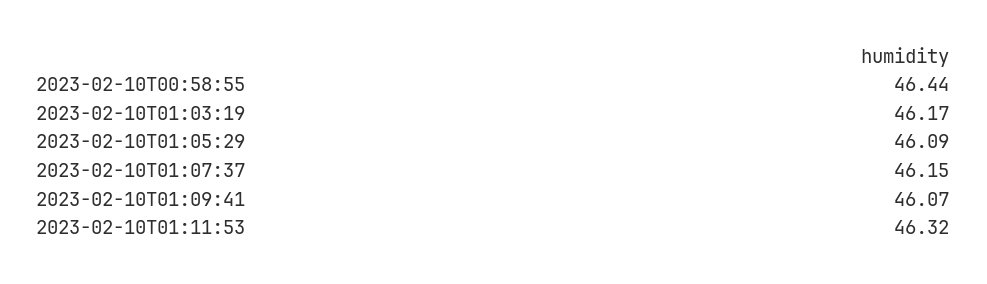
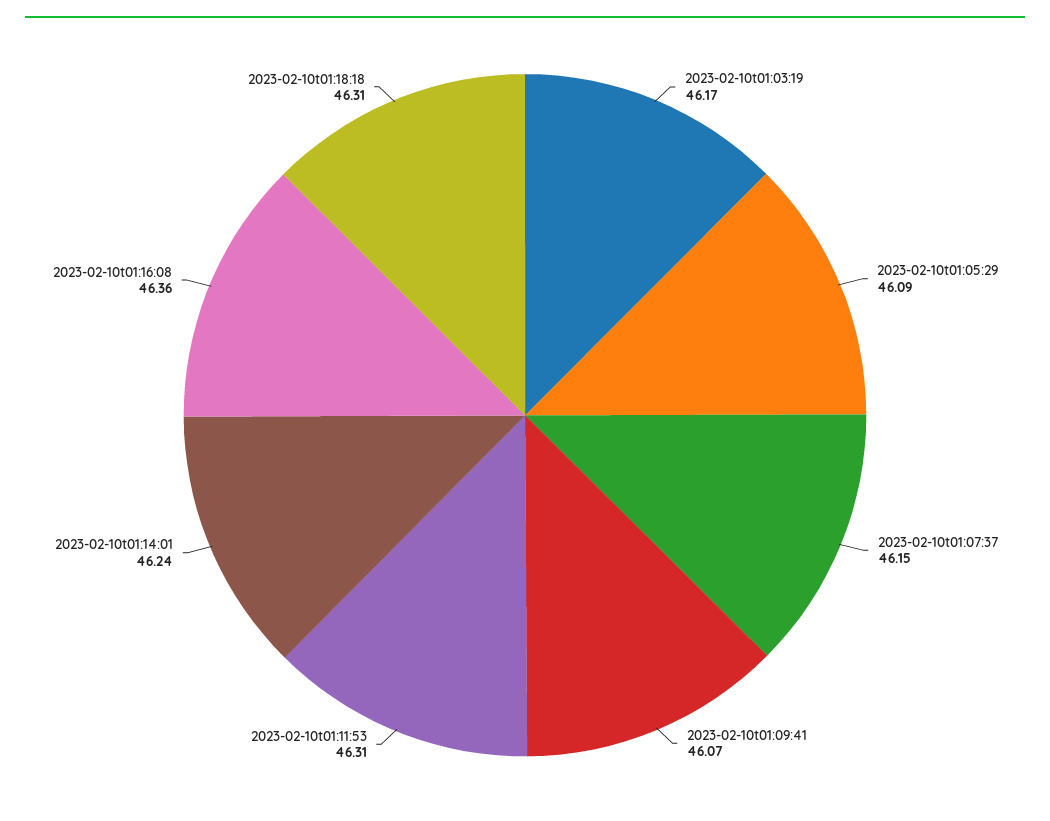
2023-02-10T00:58:55: 46.44 -> none
2023-02-10T01:11:53: 46.32 -> 46.31
2023-02-10t01:14:01: none -> 46.24
2023-02-10t01:16:08: none -> 46.36
2023-02-10t01:18:18: none -> 46.31

